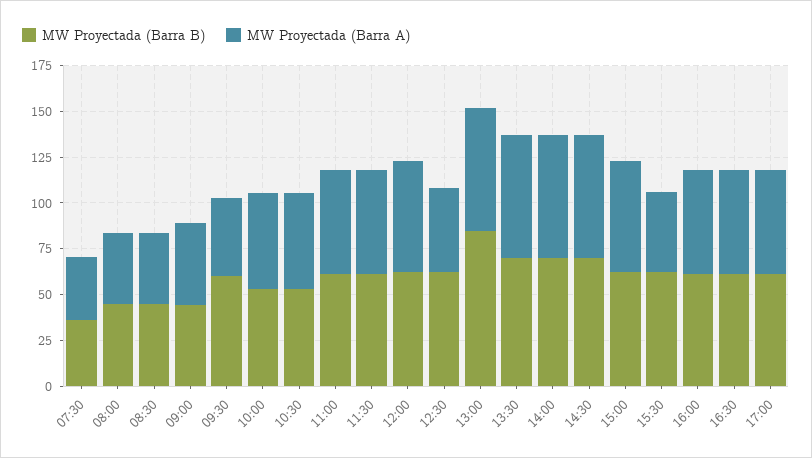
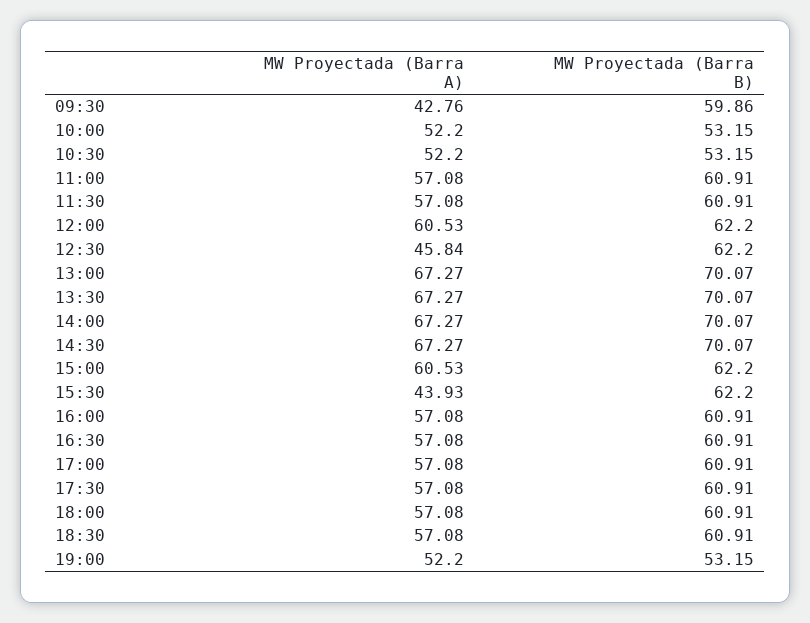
MW Proyectada (Barra B), 07:30: 35 -> none
MW Proyectada (Barra A), 07:30: 35 -> none
MW Proyectada (Barra B), 08:00: 45 -> none
MW Proyectada (Barra A), 08:00: 40 -> none
MW Proyectada (Barra B), 08:30: 45 -> none
MW Proyectada (Barra A), 08:30: 40 -> none
MW Proyectada (Barra B), 09:00: 45 -> none
MW Proyectada (Barra A), 09:00: 45 -> none
MW Proyectada (Barra B), 13:00: 85 -> 70.07
MW Proyectada (Barra A), 17:30: none -> 57.08
MW Proyectada (Barra B), 17:30: none -> 60.91
MW Proyectada (Barra A), 18:00: none -> 57.08
MW Proyectada (Barra B), 18:00: none -> 60.91
MW Proyectada (Barra A), 18:30: none -> 57.08
MW Proyectada (Barra B), 18:30: none -> 60.91
MW Proyectada (Barra A), 19:00: none -> 52.2
MW Proyectada (Barra B), 19:00: none -> 53.15

